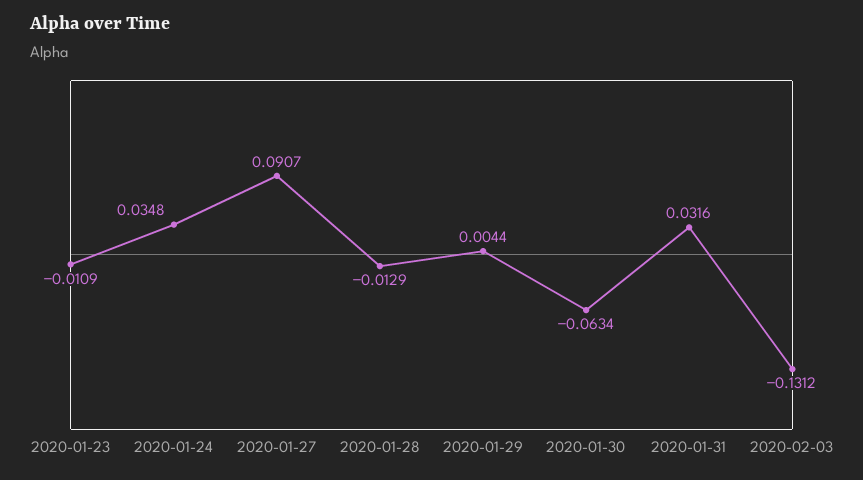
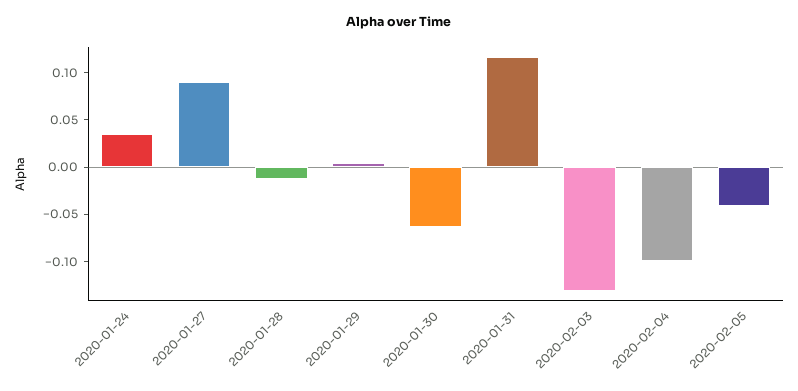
2020-01-23: -0.0109 -> none
2020-01-31: 0.0316 -> 0.12
2020-02-04: none -> -0.1
2020-02-05: none -> -0.04

